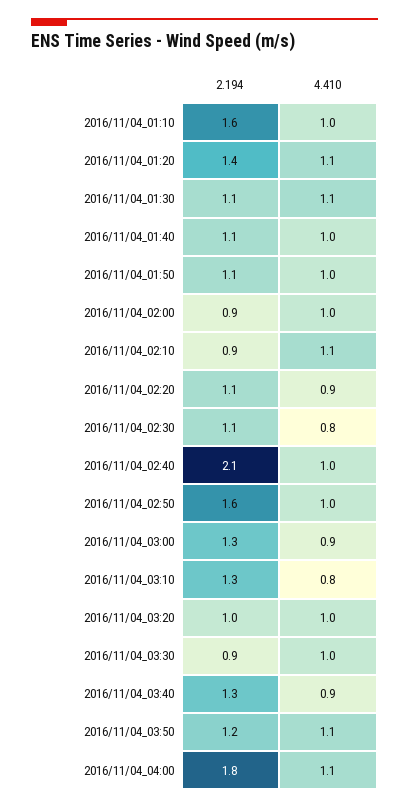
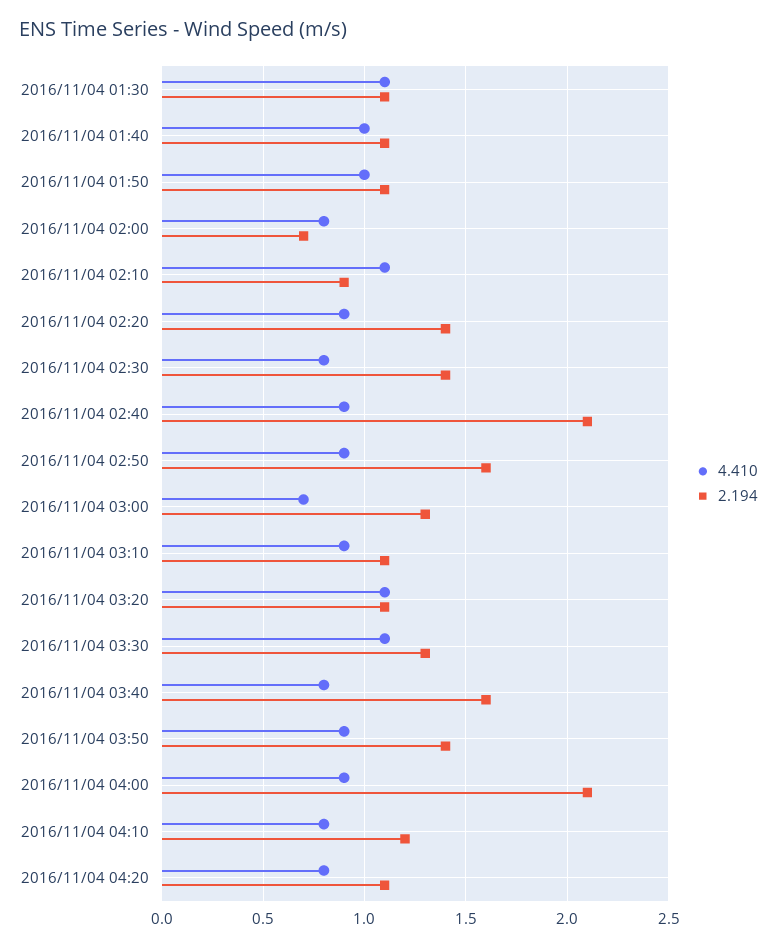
2.194, 2016/11/04_01:10: 1.6 -> none
4.410, 2016/11/04_01:10: 1 -> none
2.194, 2016/11/04_01:20: 1.4 -> none
4.410, 2016/11/04_01:20: 1.1 -> none
2.194, 2016/11/04_02:00: 0.9 -> 0.7
4.410, 2016/11/04_02:00: 1 -> 0.8
2.194, 2016/11/04_02:20: 1.1 -> 1.4
2.194, 2016/11/04_02:30: 1.1 -> 1.4
4.410, 2016/11/04_02:40: 1 -> 0.9
4.410, 2016/11/04_02:50: 1 -> 0.9
4.410, 2016/11/04_03:00: 0.9 -> 0.7
2.194, 2016/11/04_03:10: 1.3 -> 1.1
4.410, 2016/11/04_03:10: 0.8 -> 0.9
2.194, 2016/11/04_03:20: 1 -> 1.1
4.410, 2016/11/04_03:20: 1 -> 1.1
2.194, 2016/11/04_03:30: 0.9 -> 1.3
4.410, 2016/11/04_03:30: 1 -> 1.1
2.194, 2016/11/04_03:40: 1.3 -> 1.6
4.410, 2016/11/04_03:40: 0.9 -> 0.8
2.194, 2016/11/04_03:50: 1.2 -> 1.4
4.410, 2016/11/04_03:50: 1.1 -> 0.9
2.194, 2016/11/04_04:00: 1.8 -> 2.1
4.410, 2016/11/04_04:00: 1.1 -> 0.9
4.410, 2016/11/04 04:10: none -> 0.8
2.194, 2016/11/04 04:10: none -> 1.2
4.410, 2016/11/04 04:20: none -> 0.8
2.194, 2016/11/04 04:20: none -> 1.1

